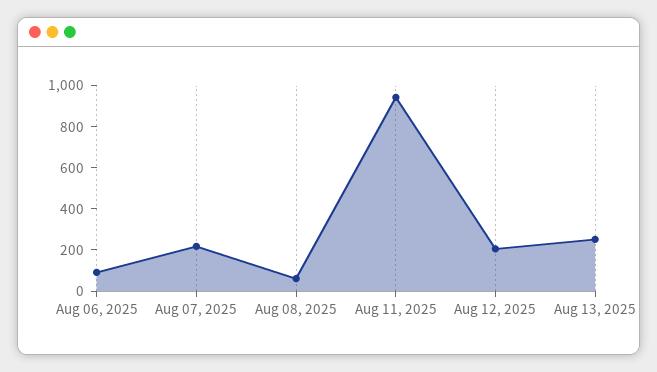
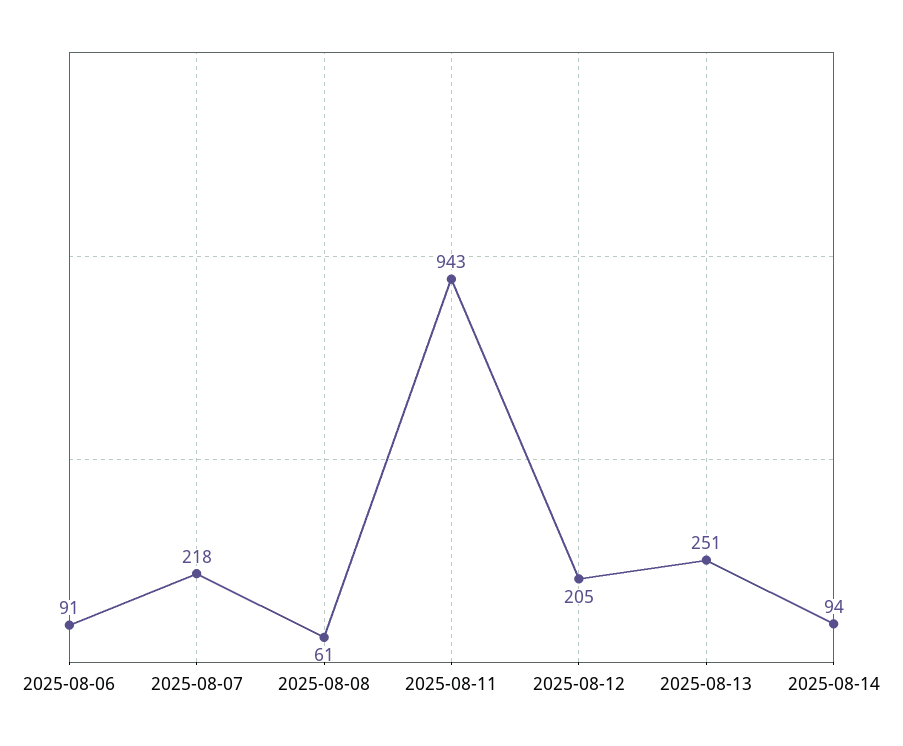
2025-08-14: none -> 94

